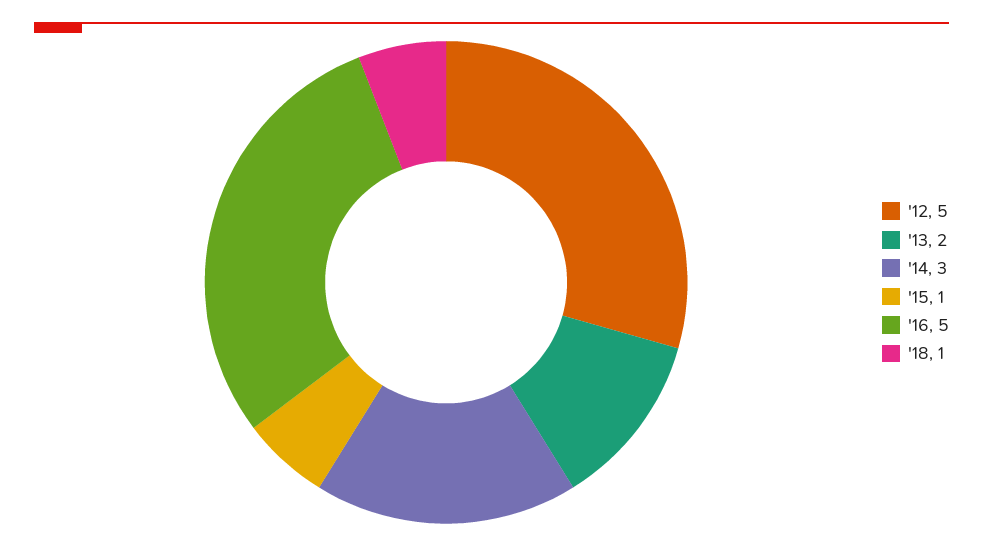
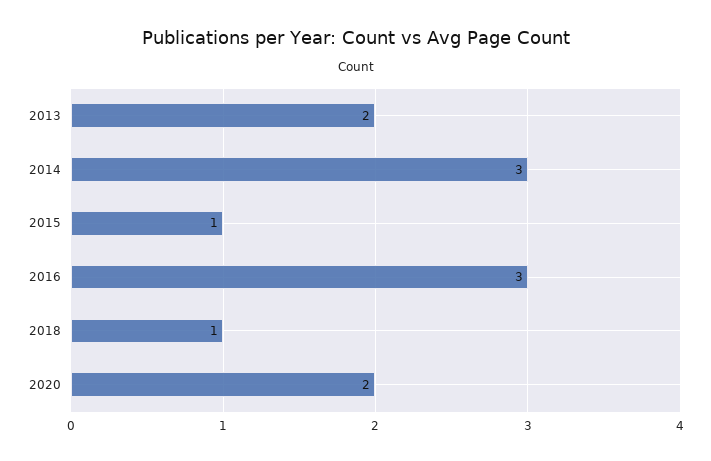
'12: 5 -> none
'16: 5 -> 3
2020: none -> 2

